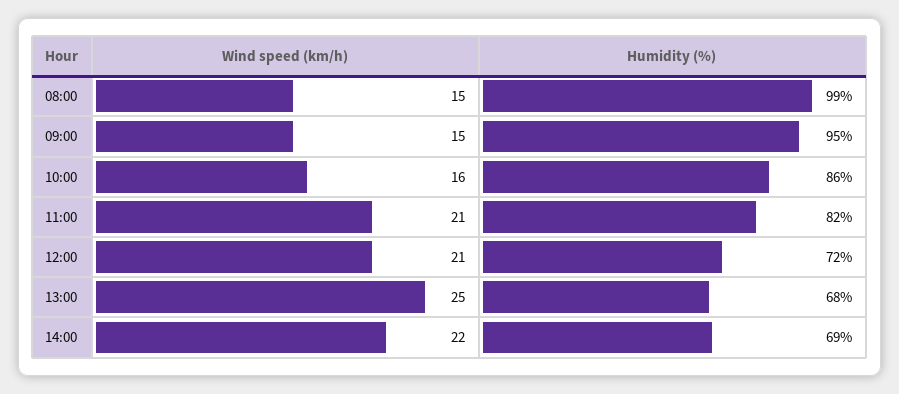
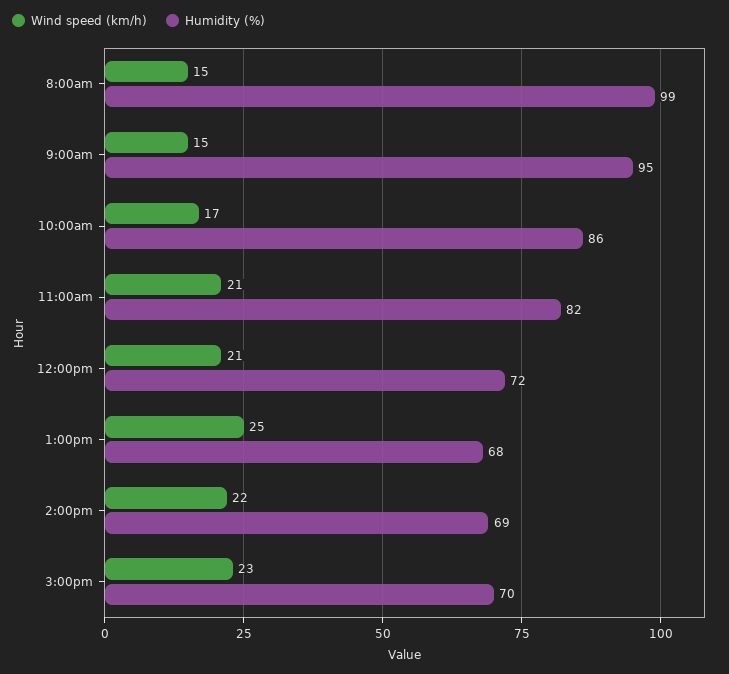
Wind speed (km/h), 10:00: 16 -> 17
Wind speed (km/h), 3:00pm: none -> 23
Humidity (%), 3:00pm: none -> 70

